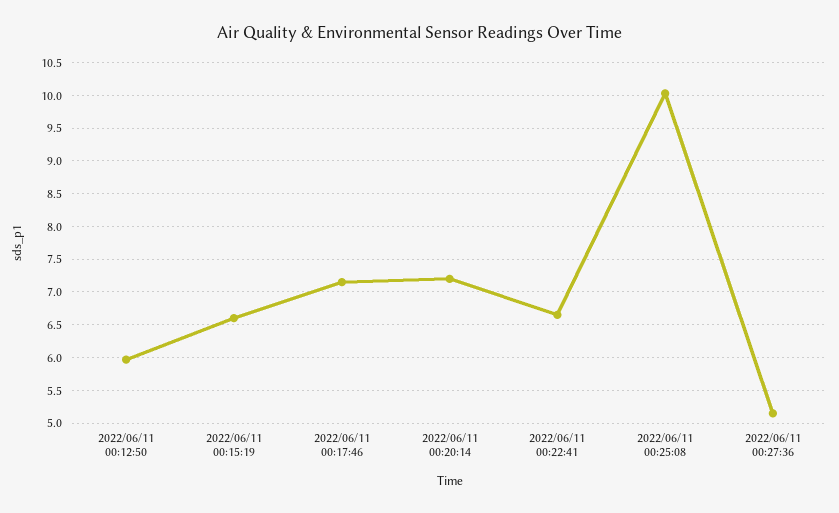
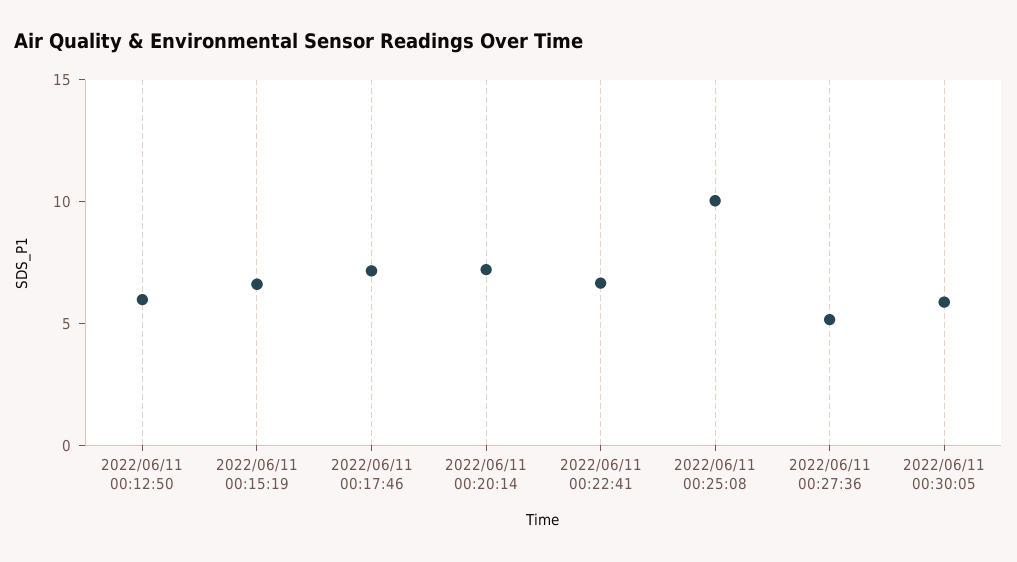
2022/06/11 00:30:05: none -> 6

